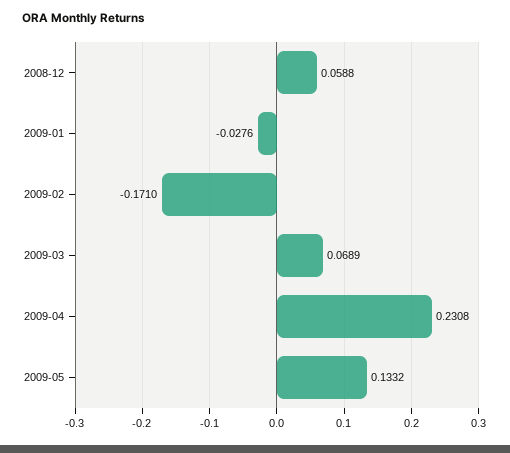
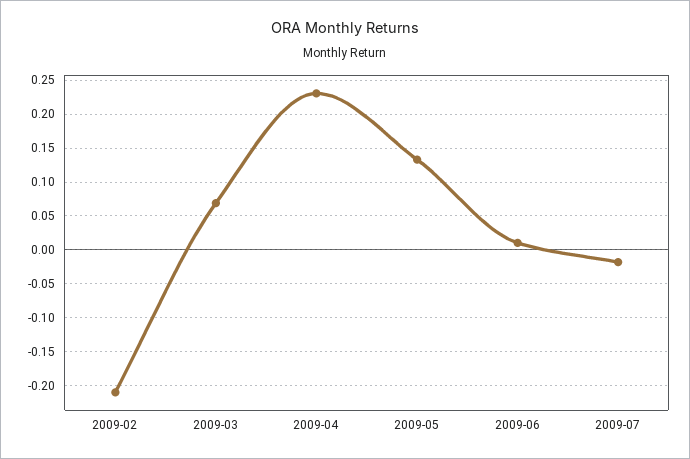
2008-12: 0.0588 -> none
2009-01: -0.0276 -> none
2009-02: -0.171 -> -0.21
2009-06: none -> 0.01
2009-07: none -> -0.02

